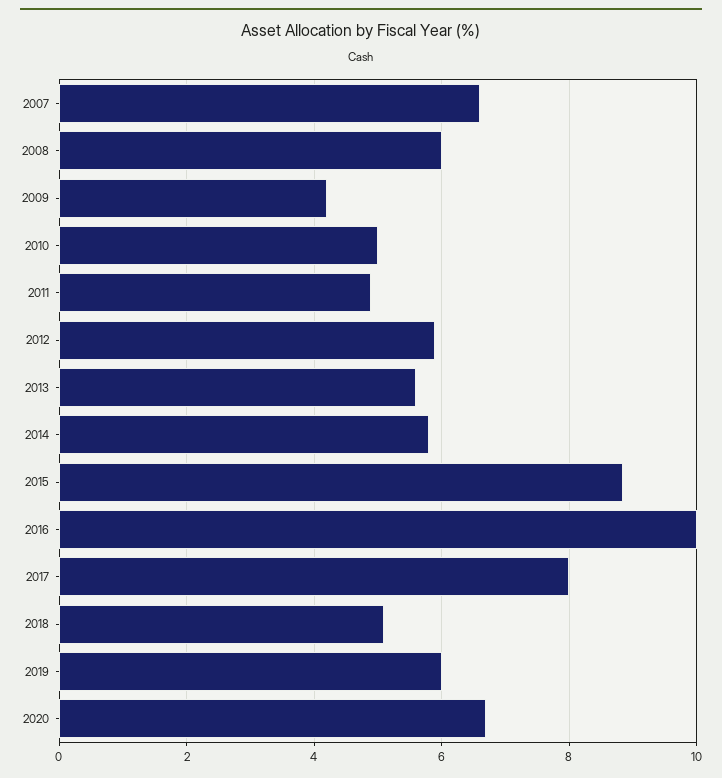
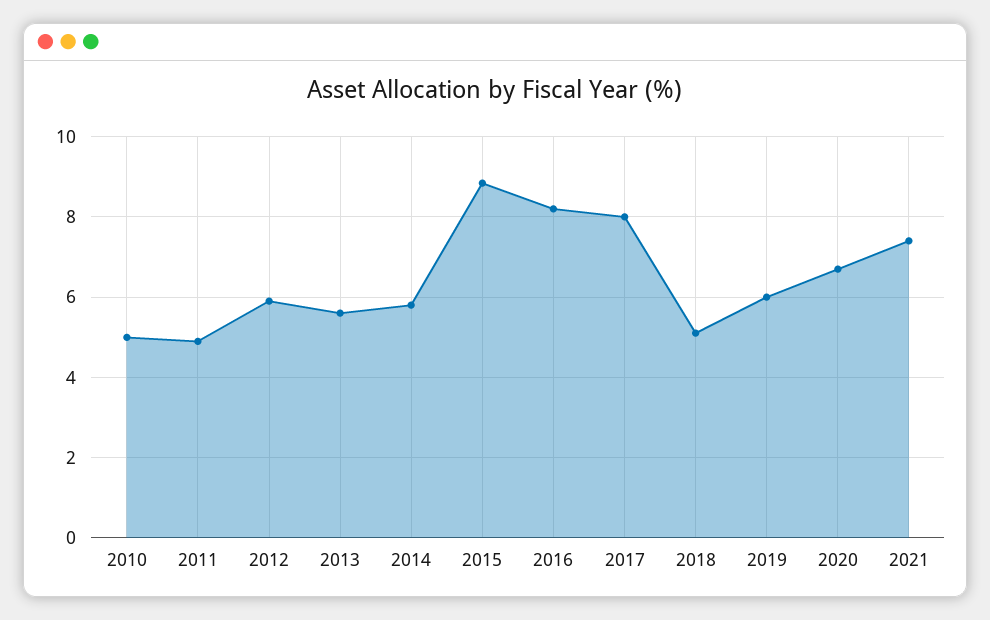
2007: 6.6 -> none
2008: 6 -> none
2009: 4.2 -> none
2016: 10 -> 8.2
2021: none -> 7.4

